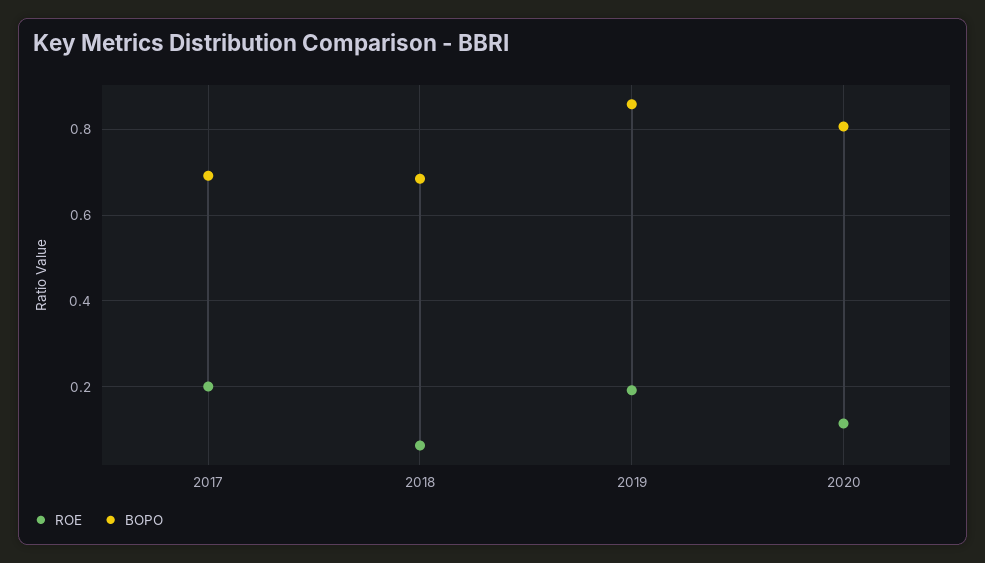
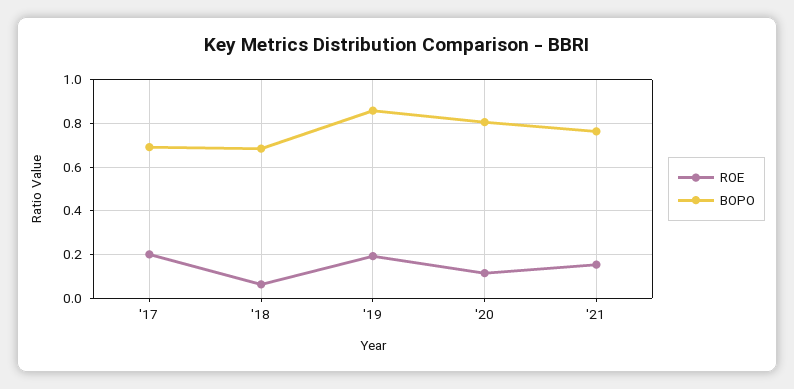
ROE, '21: none -> 0.15
BOPO, '21: none -> 0.75

